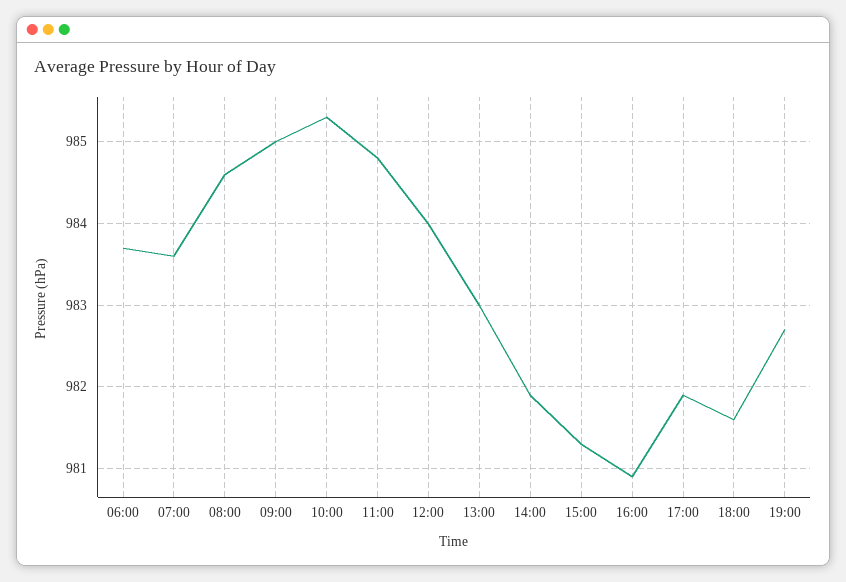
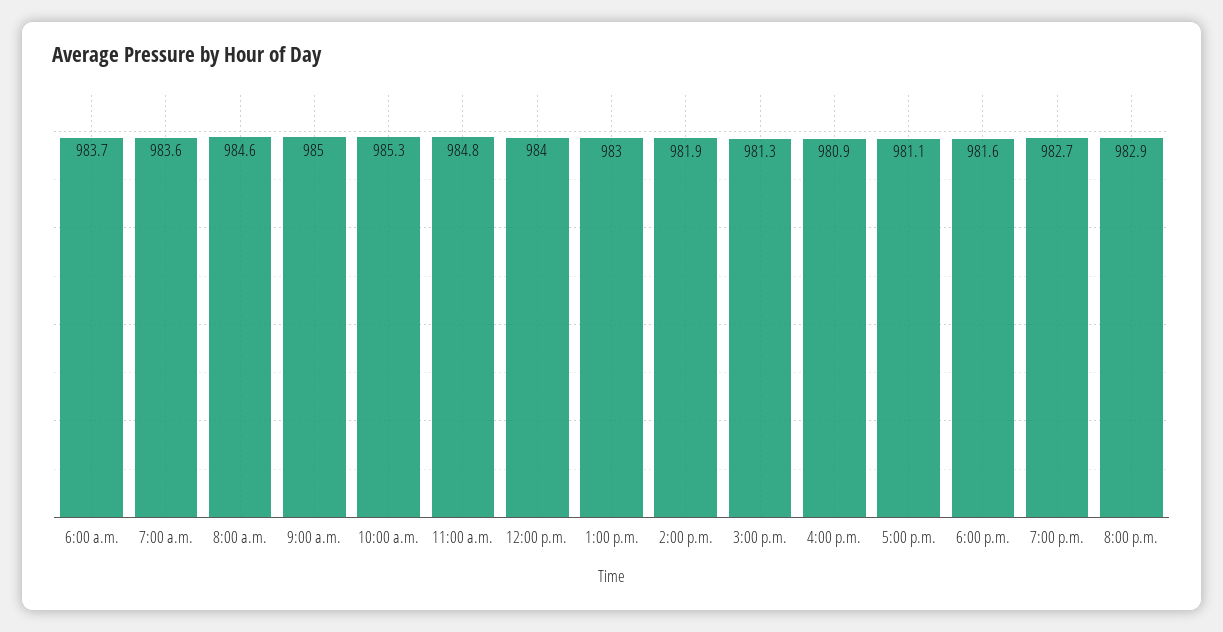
17:00: 981.9 -> 981.1
8:00 p.m.: none -> 982.9

